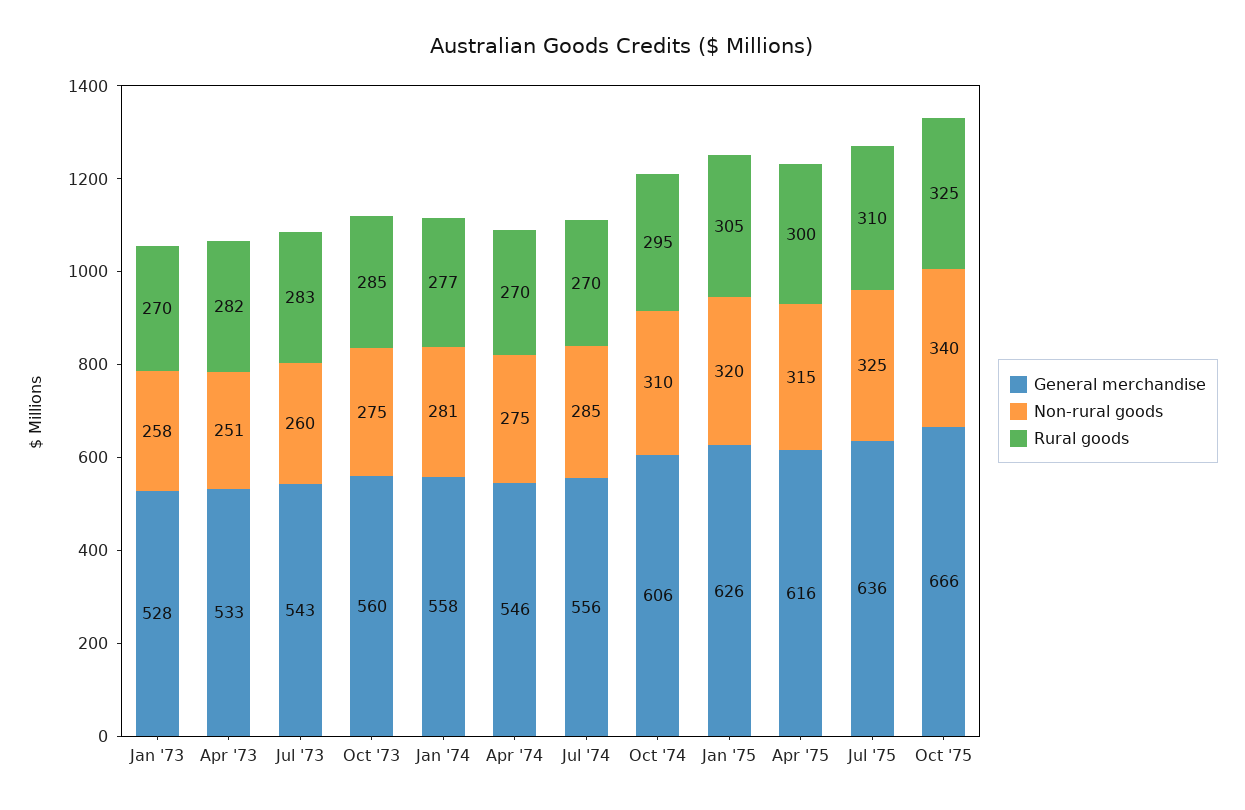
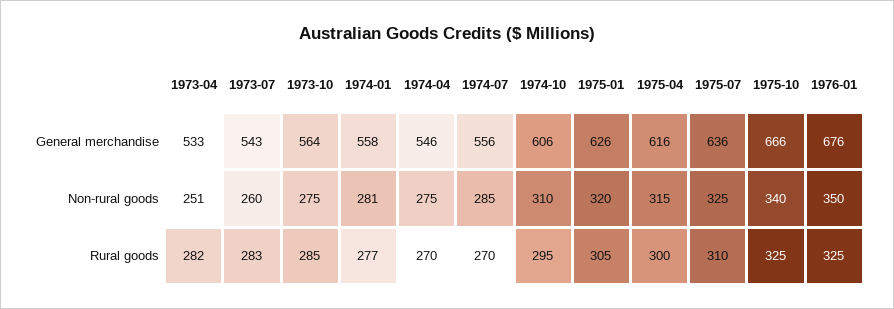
General merchandise, Jan '73: 528 -> none
Non-rural goods, Jan '73: 258 -> none
Rural goods, Jan '73: 270 -> none
General merchandise, Oct '73: 560 -> 564
General merchandise, 1976-01: none -> 676
Non-rural goods, 1976-01: none -> 350
Rural goods, 1976-01: none -> 325

